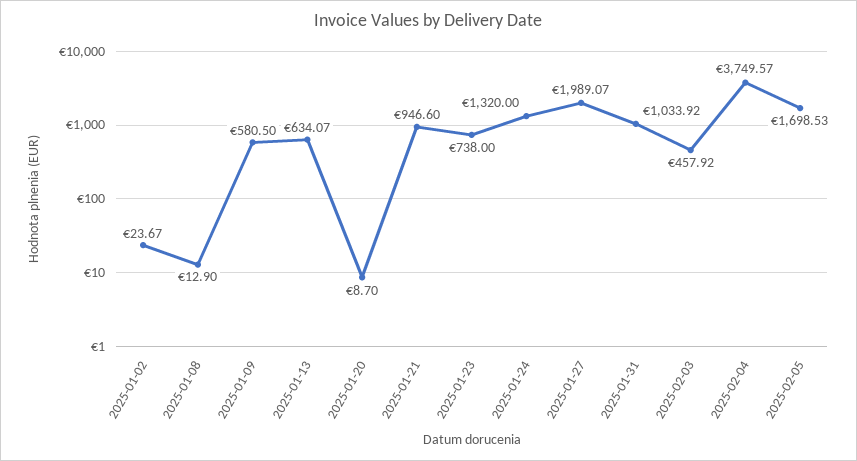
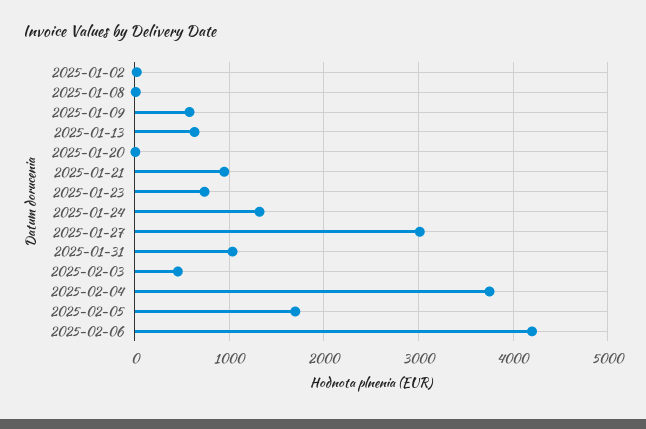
2025-01-27: 1989.07 -> 3000
2025-02-06: none -> 4200

